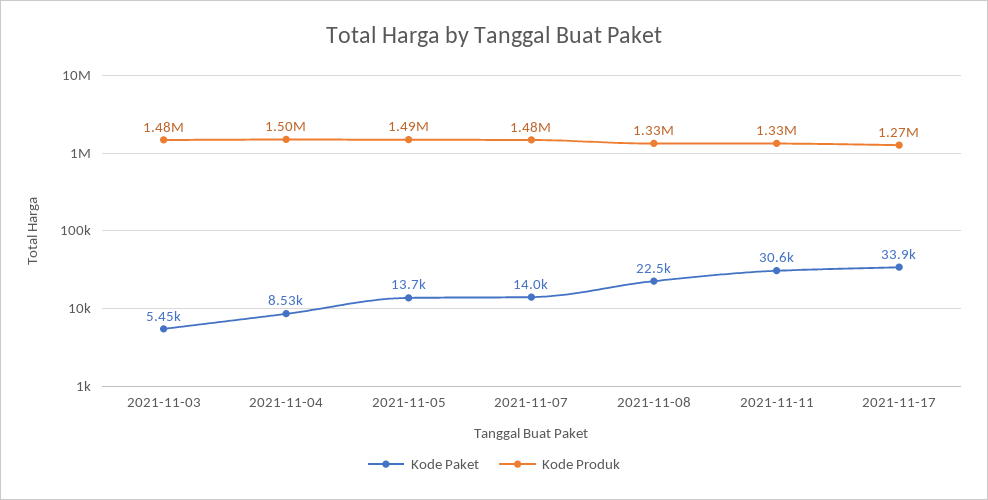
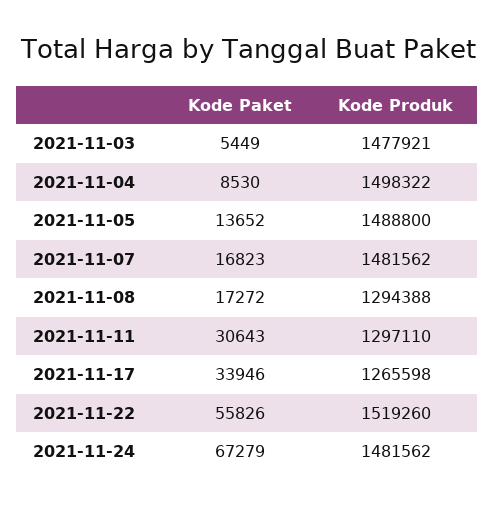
Kode Paket, 2021-11-07: 14000 -> 16823
Kode Paket, 2021-11-08: 22500 -> 17272
Kode Produk, 2021-11-08: 1330000 -> 1294388
Kode Produk, 2021-11-11: 1330000 -> 1297110
Kode Paket, 2021-11-22: none -> 55826
Kode Produk, 2021-11-22: none -> 1519260
Kode Paket, 2021-11-24: none -> 67279
Kode Produk, 2021-11-24: none -> 1481562

